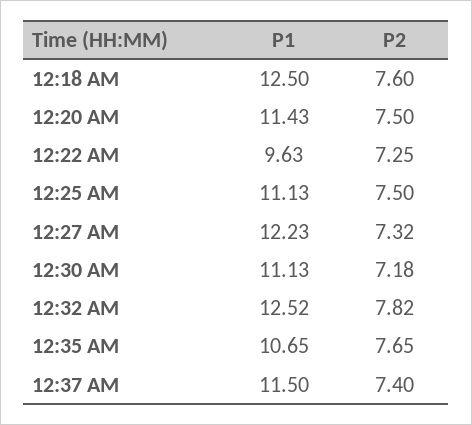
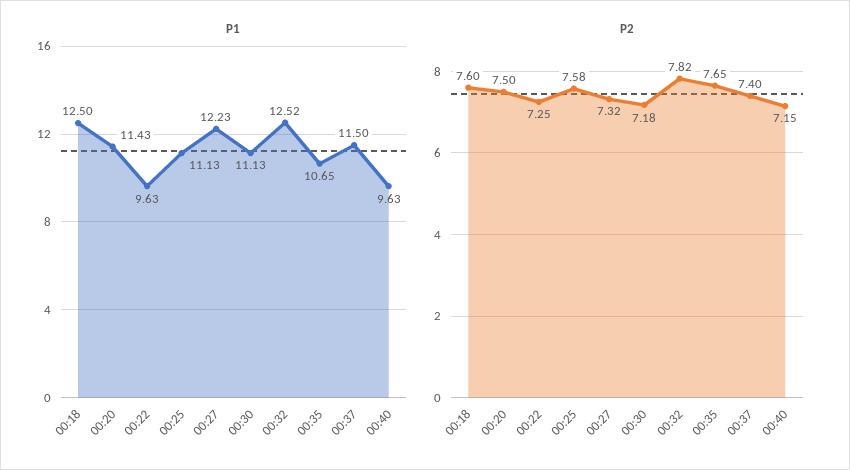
P2, 12:25 AM: 7.5 -> 7.58
P1, 00:40: none -> 9.63
P2, 00:40: none -> 7.15

